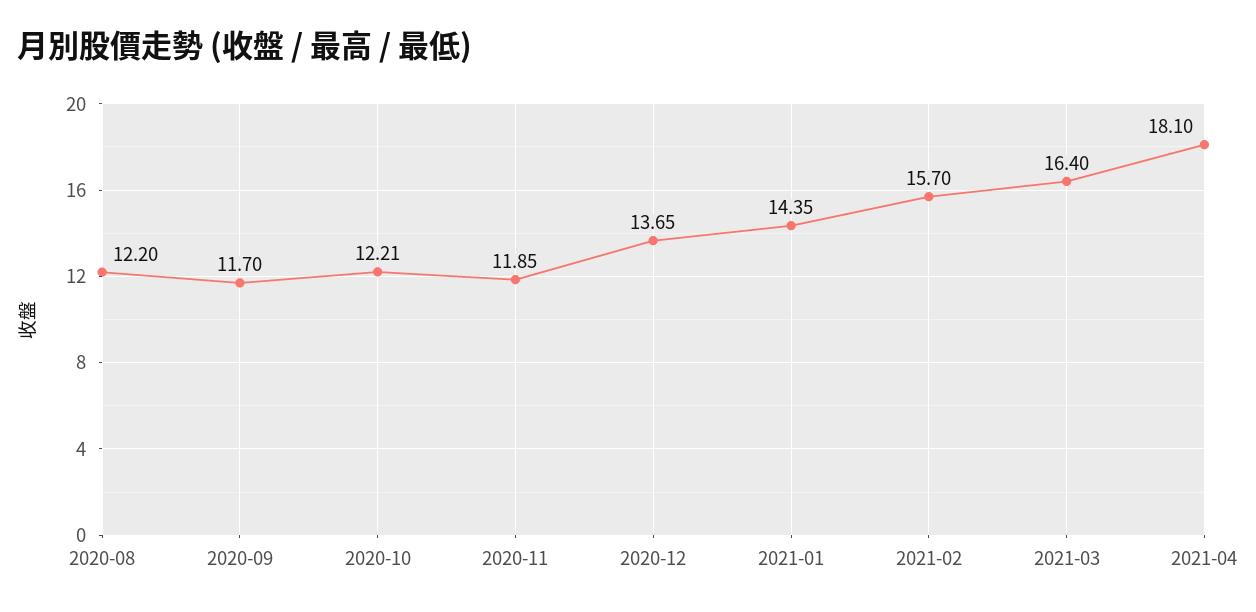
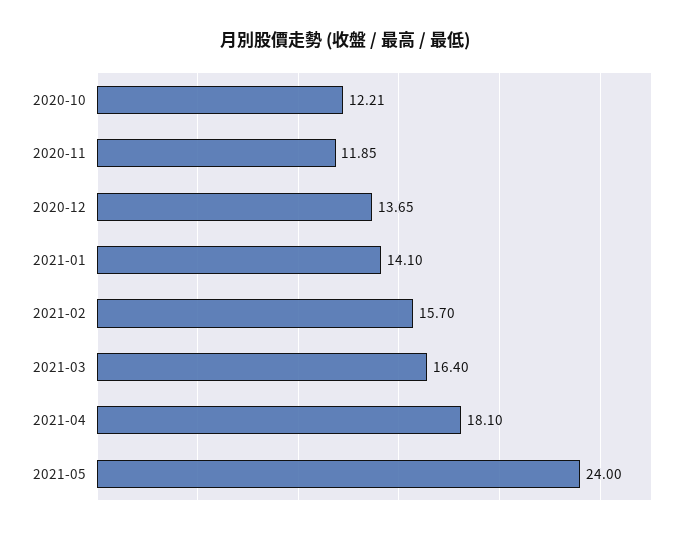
2020-08: 12.2 -> none
2020-09: 11.7 -> none
2021-01: 14.35 -> 14.1
2021-05: none -> 24

